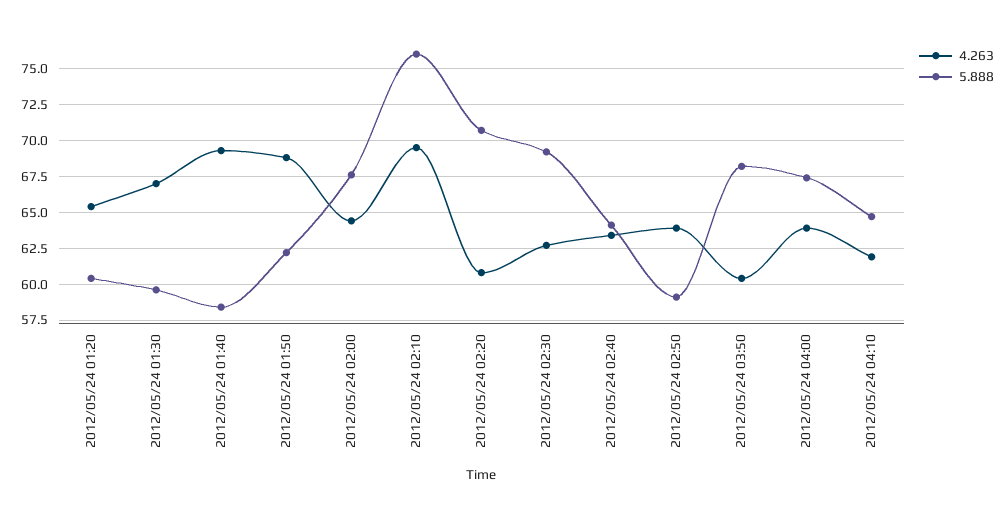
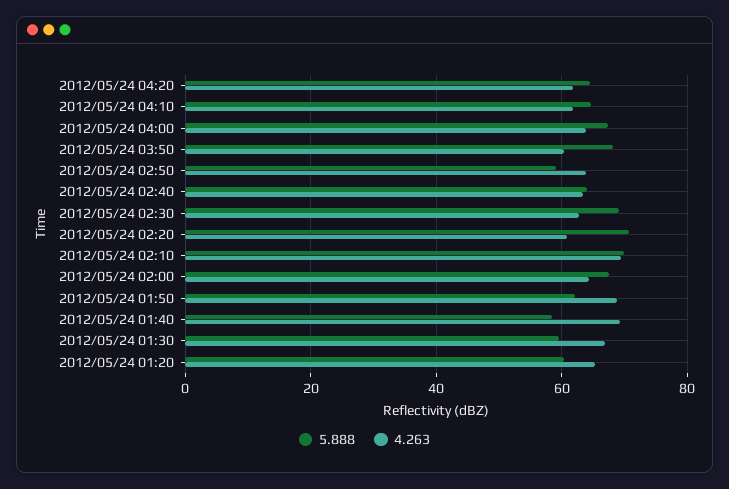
5.888, 2012/05/24 02:10: 76 -> 70
5.888, 2012/05/24 04:20: none -> 64
4.263, 2012/05/24 04:20: none -> 62

